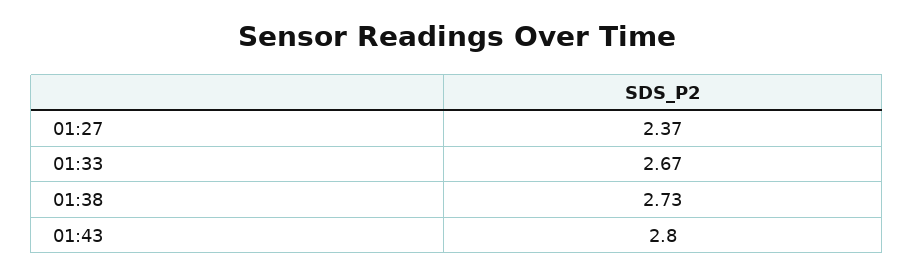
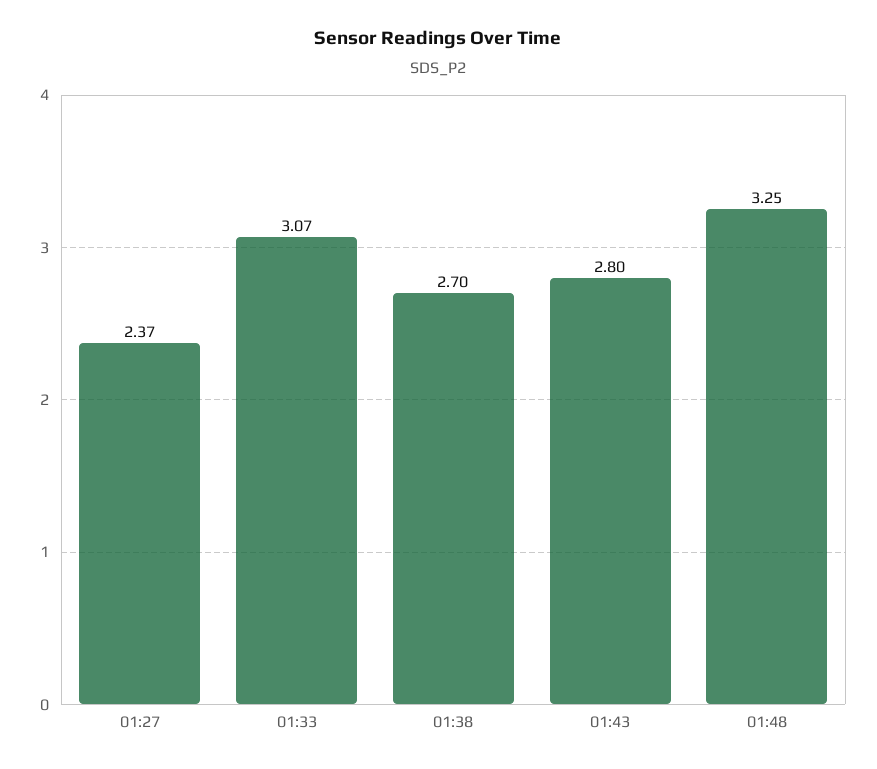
01:33: 2.67 -> 3.07
01:38: 2.73 -> 2.7
01:48: none -> 3.25

